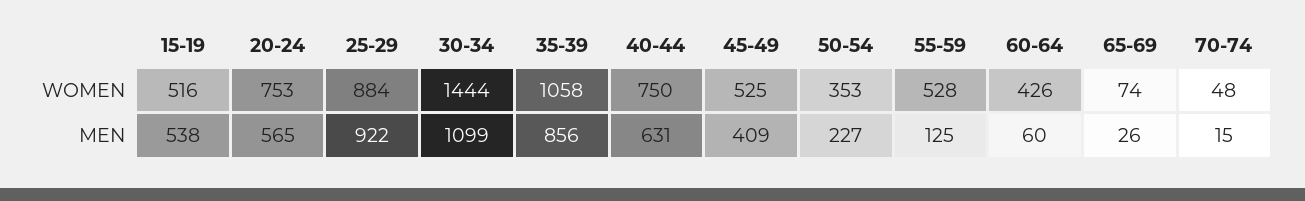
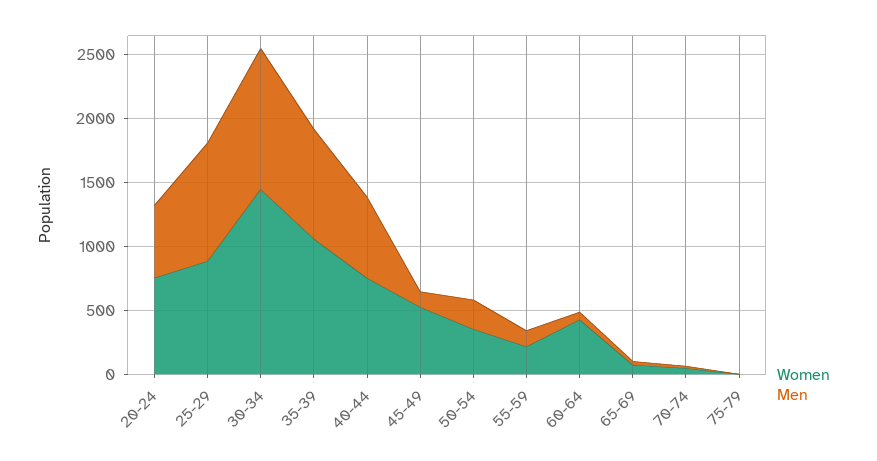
WOMEN, 15-19: 516 -> none
WOMEN, 55-59: 528 -> 200
MEN, 15-19: 538 -> none
MEN, 45-49: 409 -> 100
WOMEN, 75-79: none -> 0
MEN, 75-79: none -> 0

